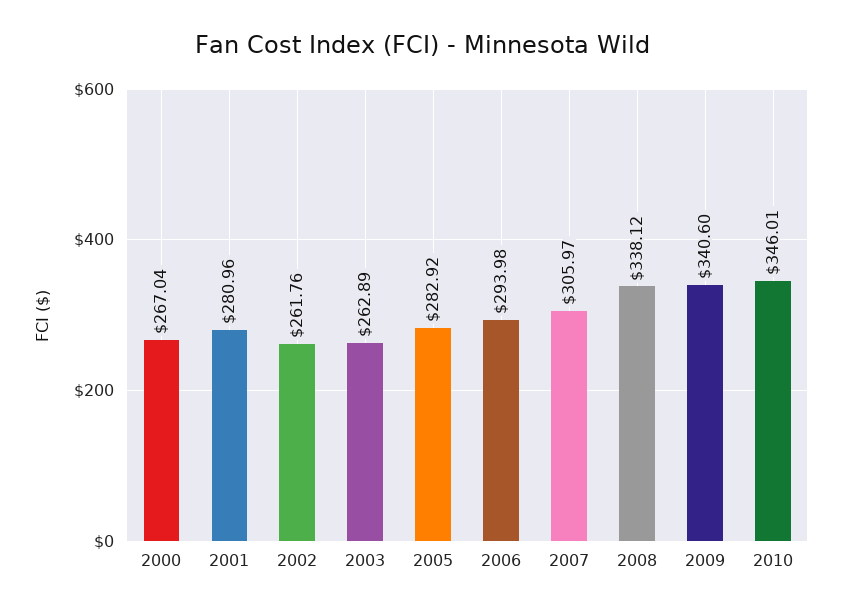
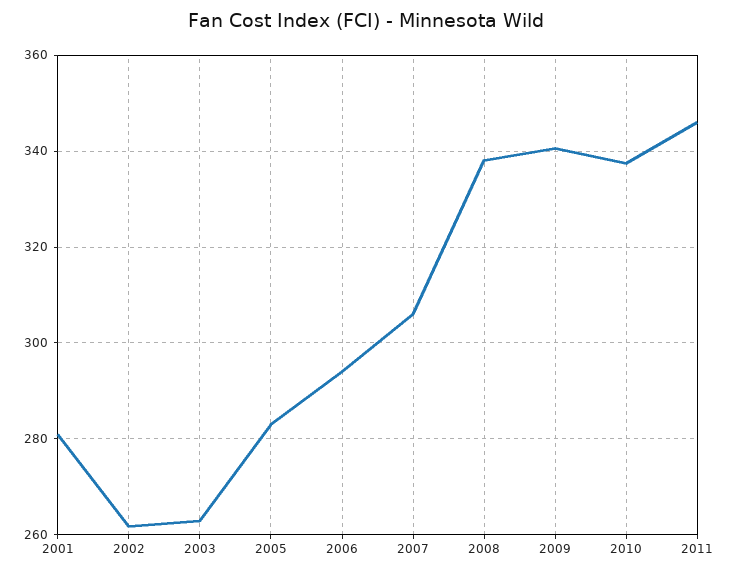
2000: 267.04 -> none
2010: 346.01 -> 338
2011: none -> 346

